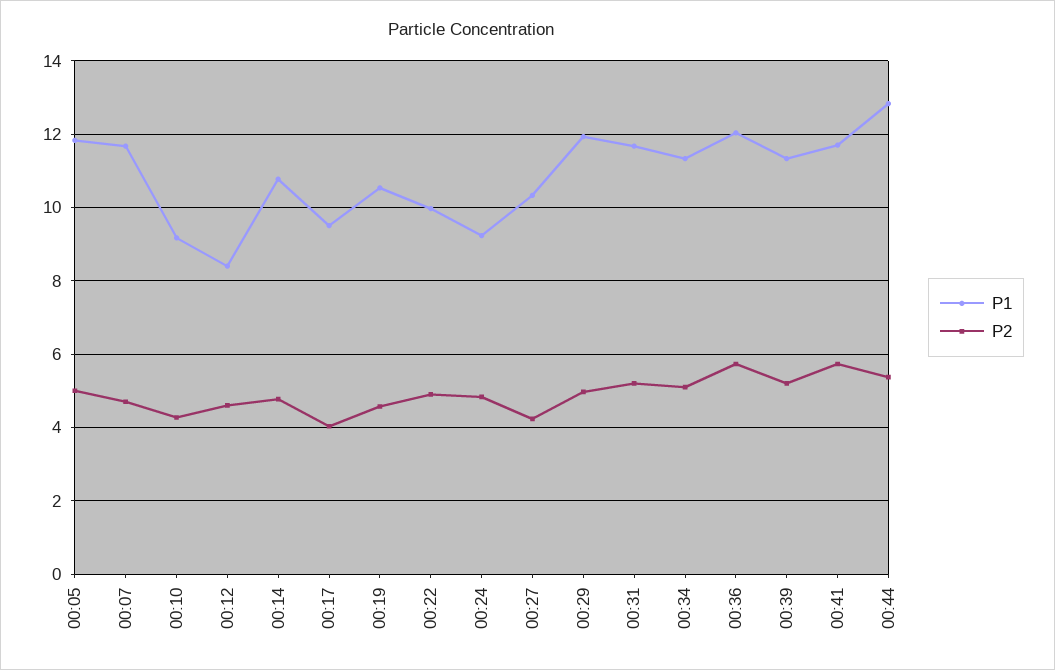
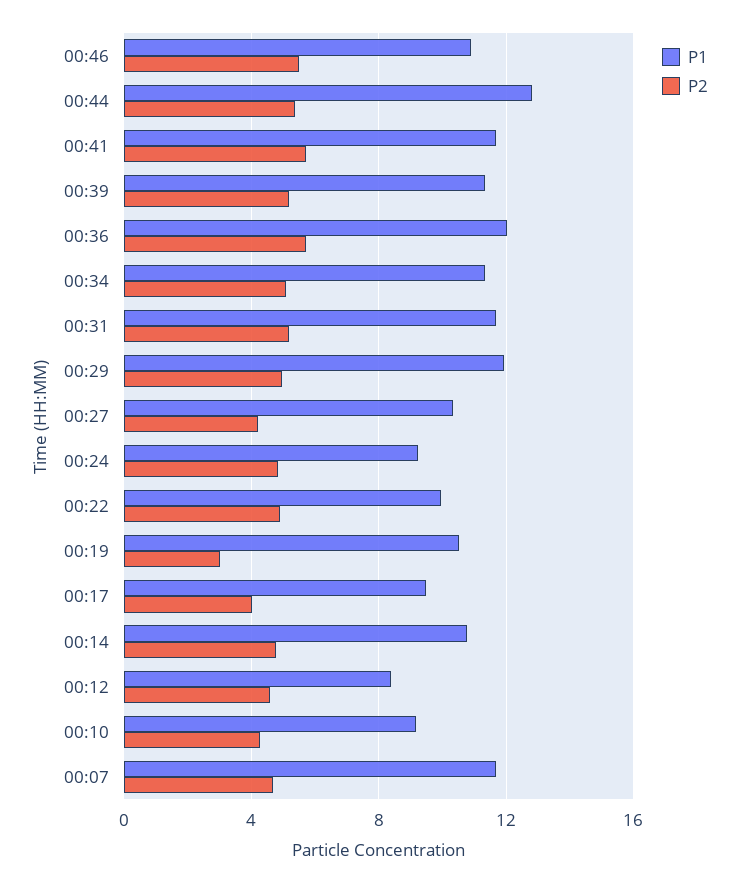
P1, 00:05: 11.8 -> none
P2, 00:05: 5 -> none
P2, 00:19: 4.6 -> 3
P1, 00:46: none -> 11
P2, 00:46: none -> 5.5

